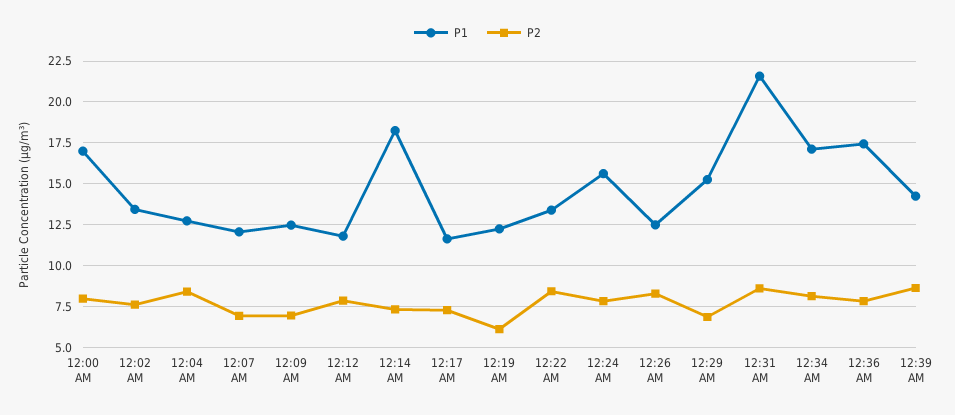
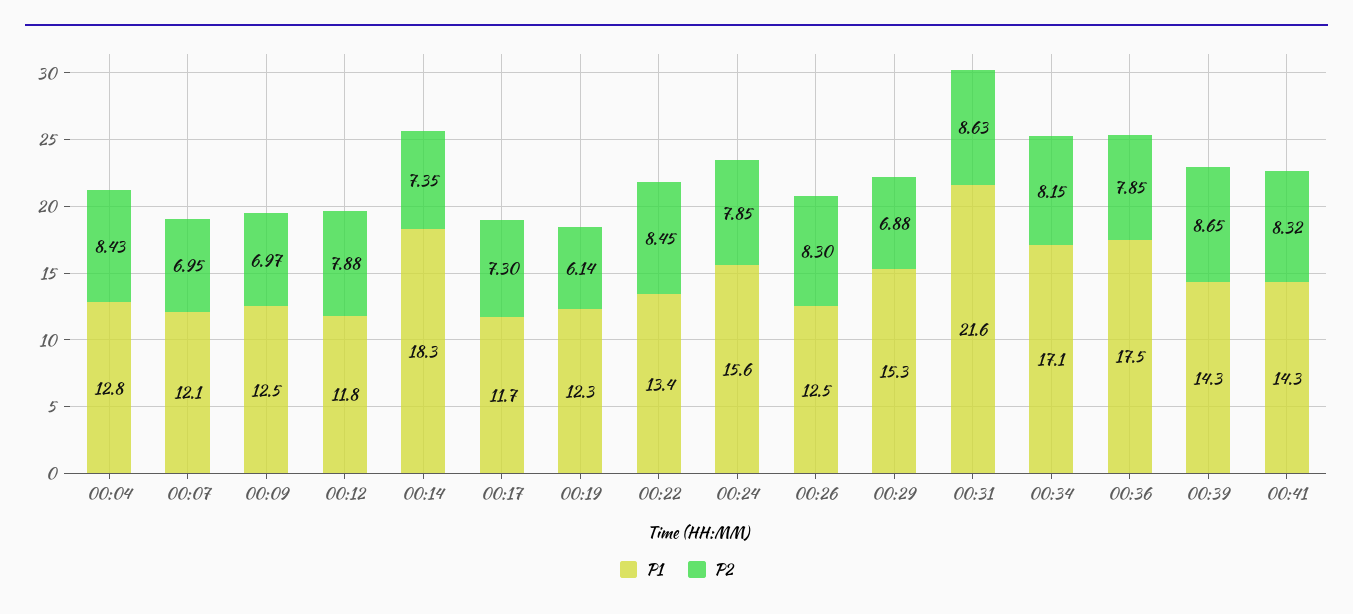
P1, 12:00 AM: 17 -> none
P2, 12:00 AM: 8 -> none
P1, 12:02 AM: 13.5 -> none
P2, 12:02 AM: 7.5 -> none
P1, 00:41: none -> 14.3
P2, 00:41: none -> 8.32

